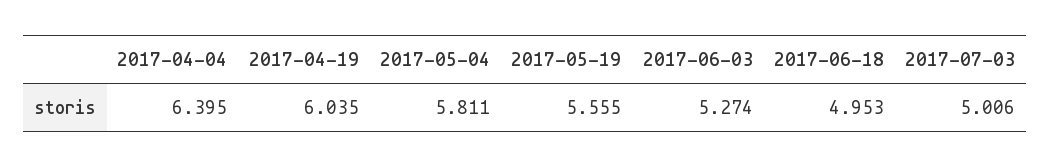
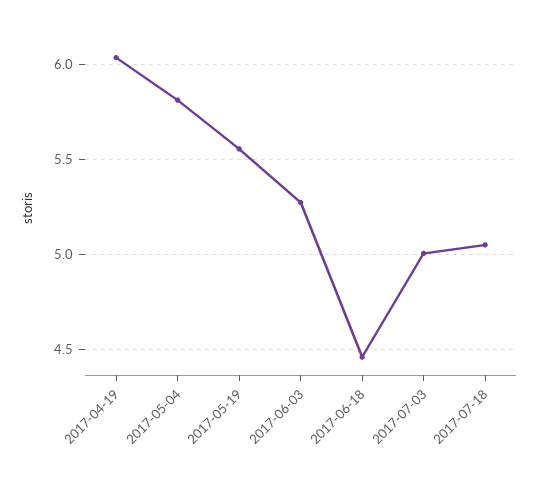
2017-04-04: 6.395 -> none
2017-06-18: 4.953 -> 4.45
2017-07-18: none -> 5.05

